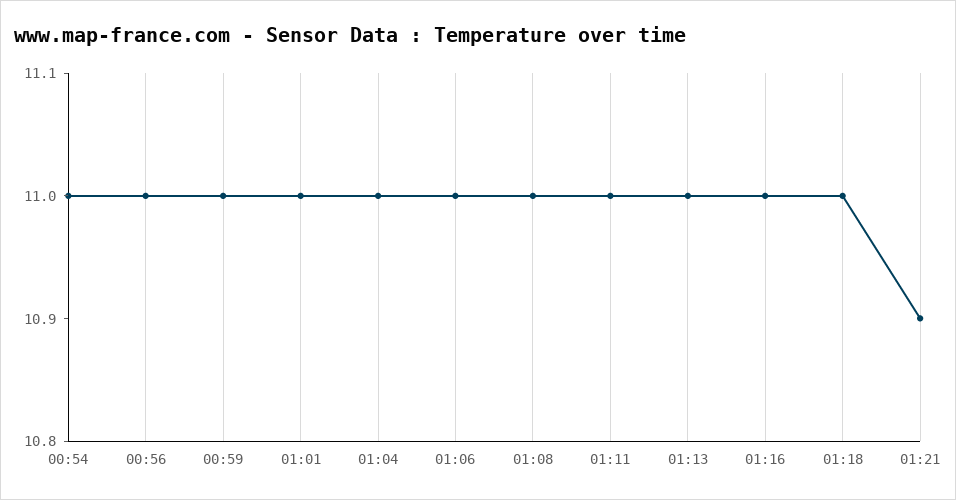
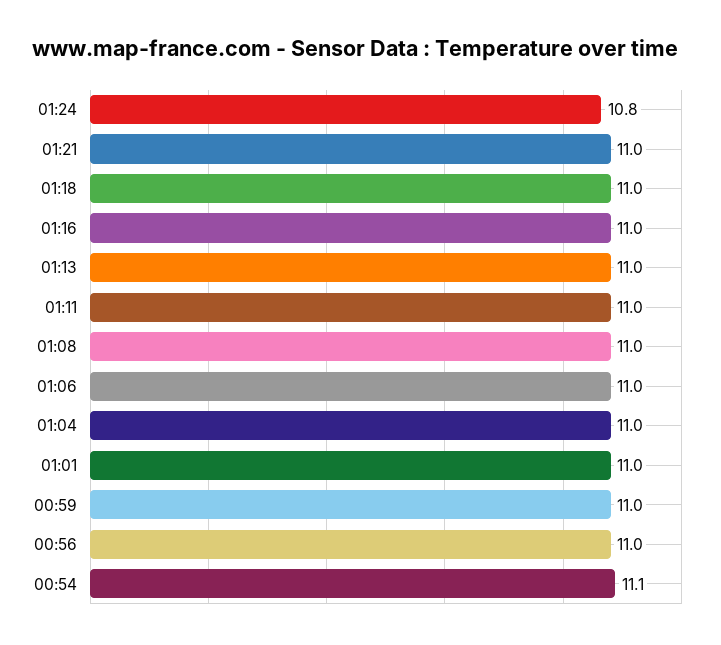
00:54: 11 -> 11.1
01:21: 10.9 -> 11
01:24: none -> 10.8

